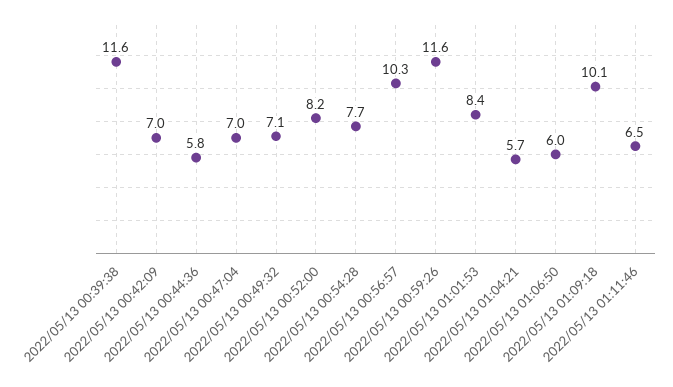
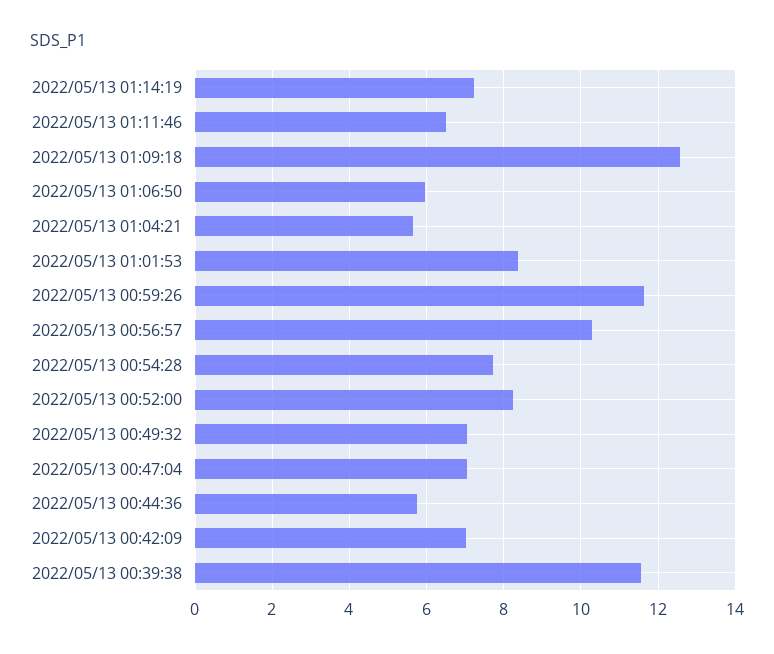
2022/05/13 01:09:18: 10.1 -> 12.6
2022/05/13 01:14:19: none -> 7.2

